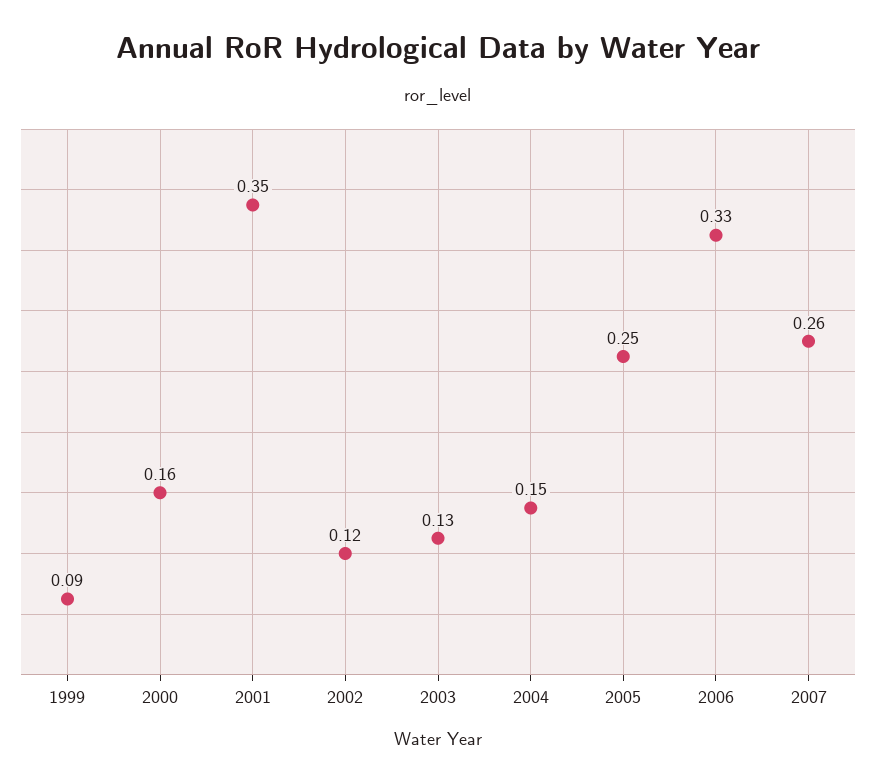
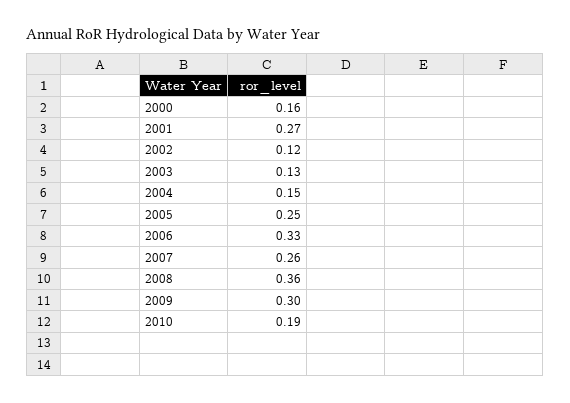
1999: 0.09 -> none
2001: 0.35 -> 0.27
2008: none -> 0.36
2009: none -> 0.3
2010: none -> 0.19

